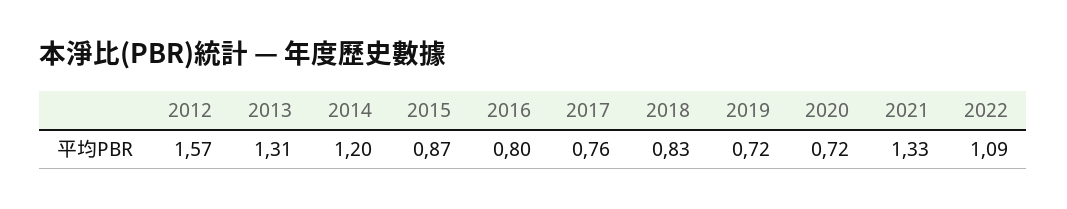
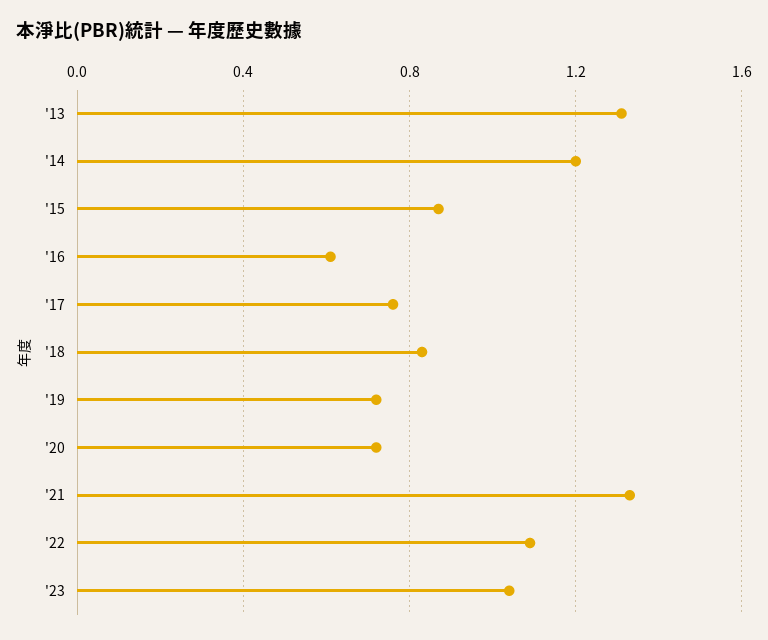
2012: 1.57 -> none
2016: 0.8 -> 0.6
'23: none -> 1.05

